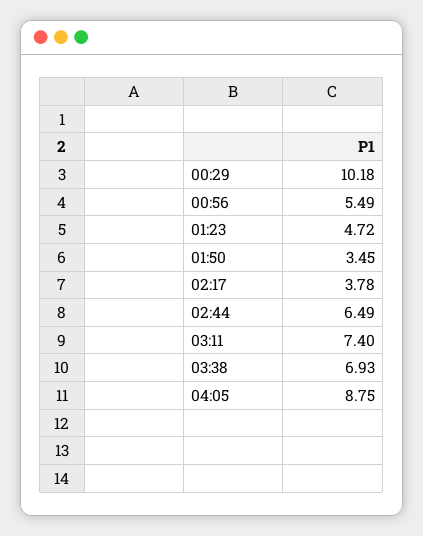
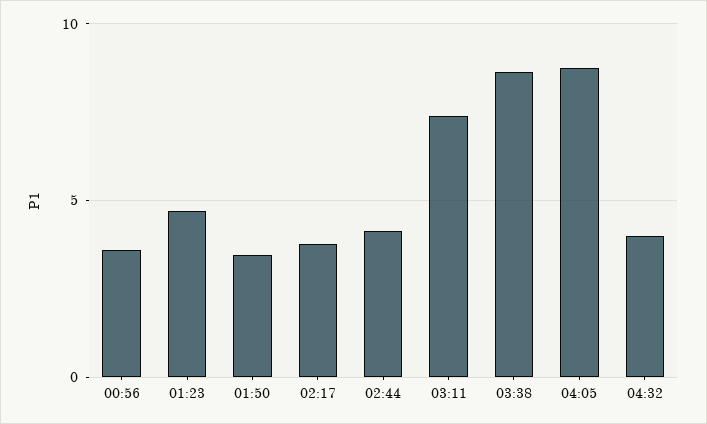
00:29: 10.18 -> none
00:56: 5.49 -> 3.5
02:44: 6.49 -> 4
03:38: 6.93 -> 8.5
04:32: none -> 4

